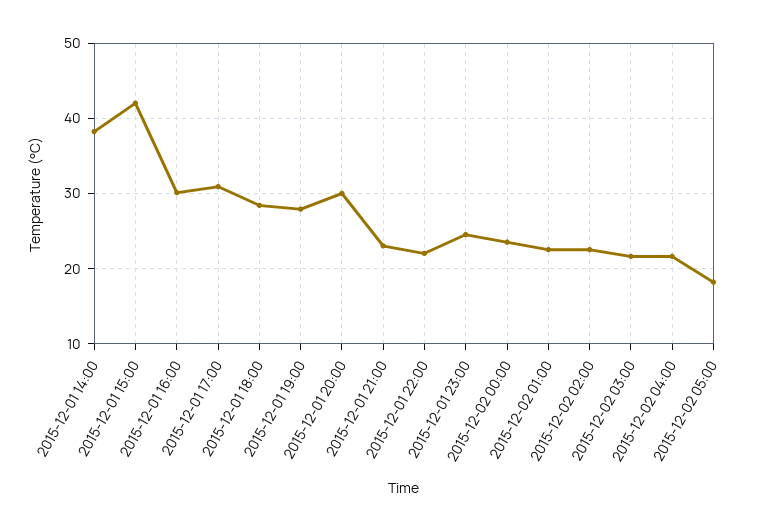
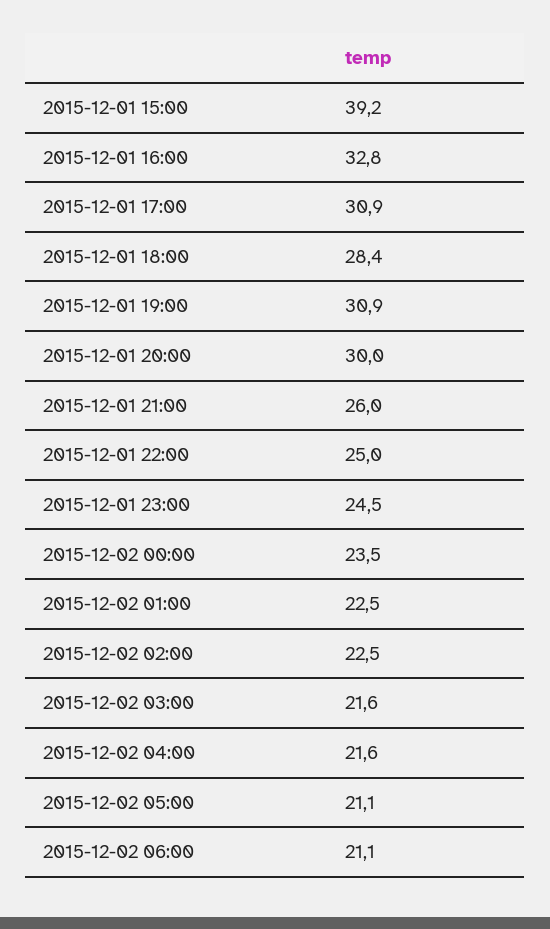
2015-12-01 14:00: 38 -> none
2015-12-01 15:00: 42 -> 39.2
2015-12-01 16:00: 30 -> 32.8
2015-12-01 19:00: 28 -> 30.9
2015-12-01 21:00: 23 -> 26
2015-12-01 22:00: 22 -> 25
2015-12-02 05:00: 18 -> 21.1
2015-12-02 06:00: none -> 21.1

